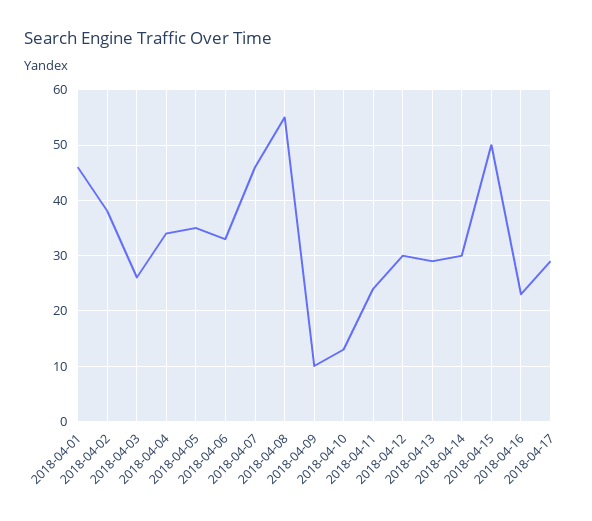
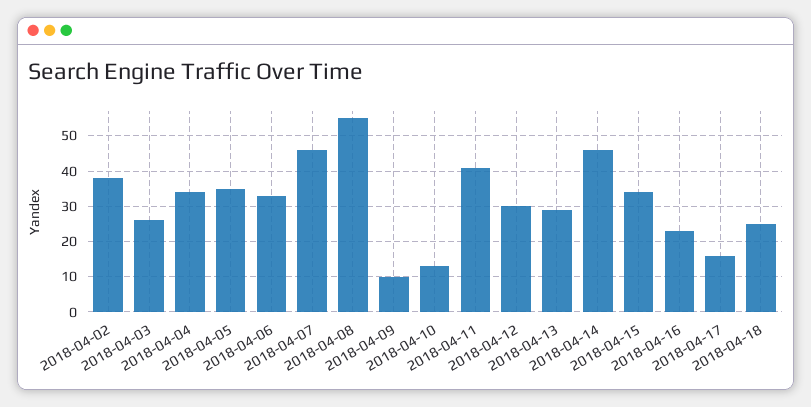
2018-04-01: 45 -> none
2018-04-11: 25 -> 40
2018-04-14: 30 -> 45
2018-04-15: 50 -> 35
2018-04-17: 30 -> 15
2018-04-18: none -> 25

